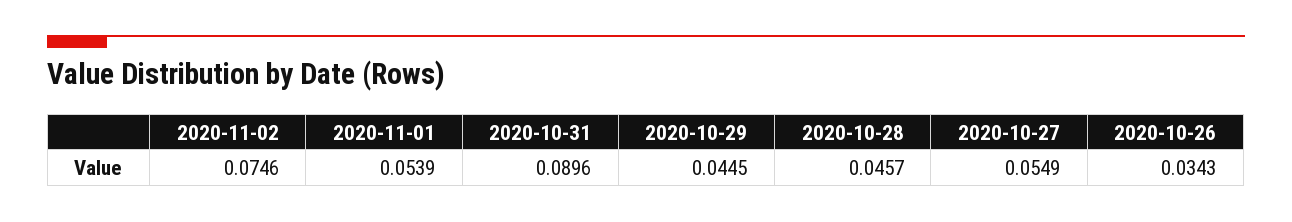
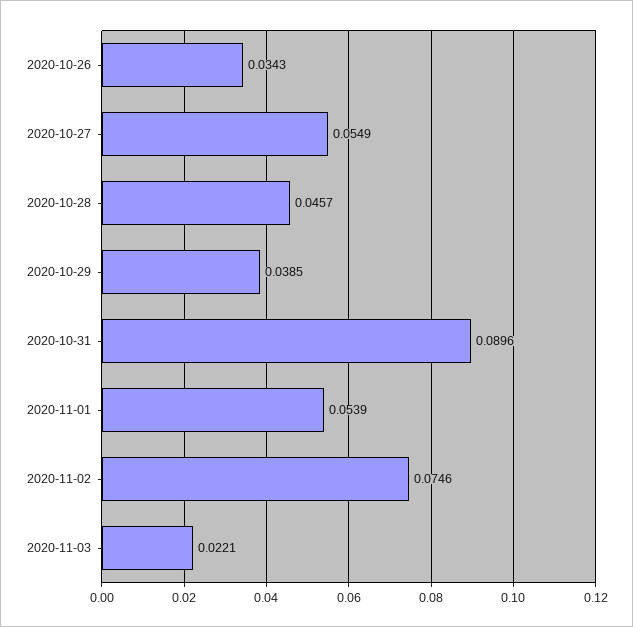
2020-10-29: 0.0445 -> 0.0385
2020-11-03: none -> 0.0221

